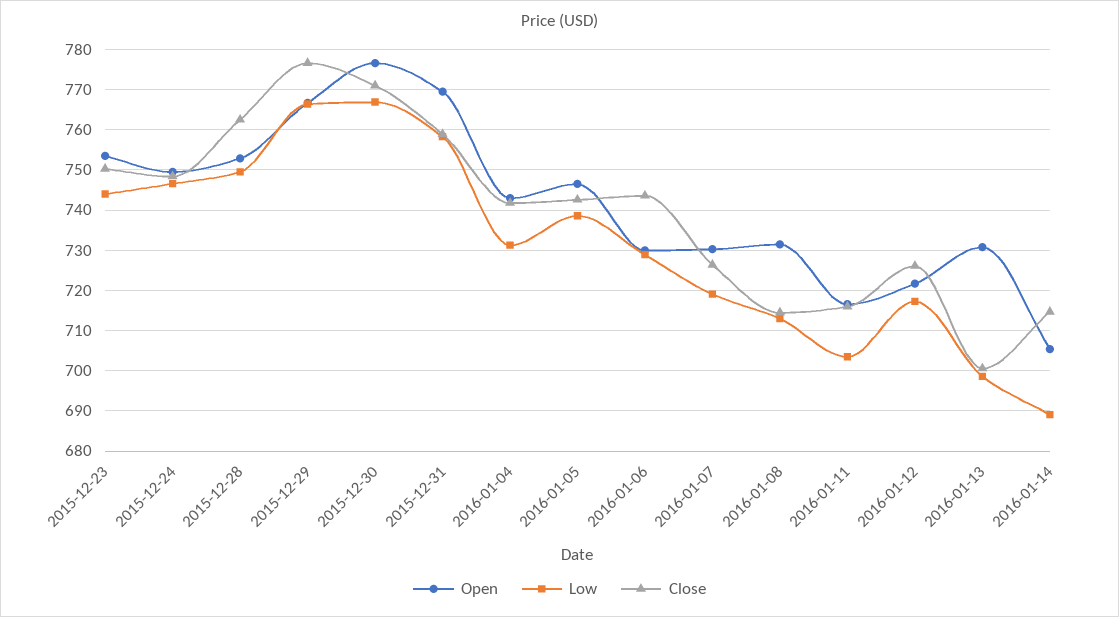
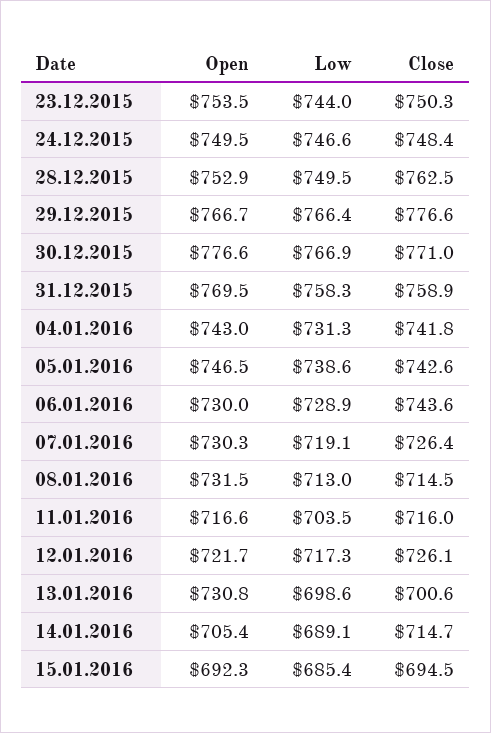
Open, 15.01.2016: none -> 692.3
Low, 15.01.2016: none -> 685.4
Close, 15.01.2016: none -> 694.5

